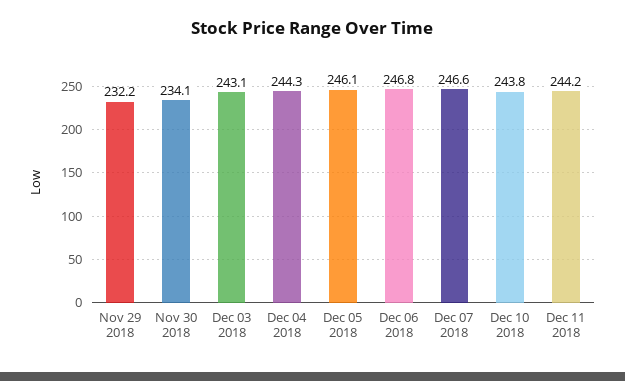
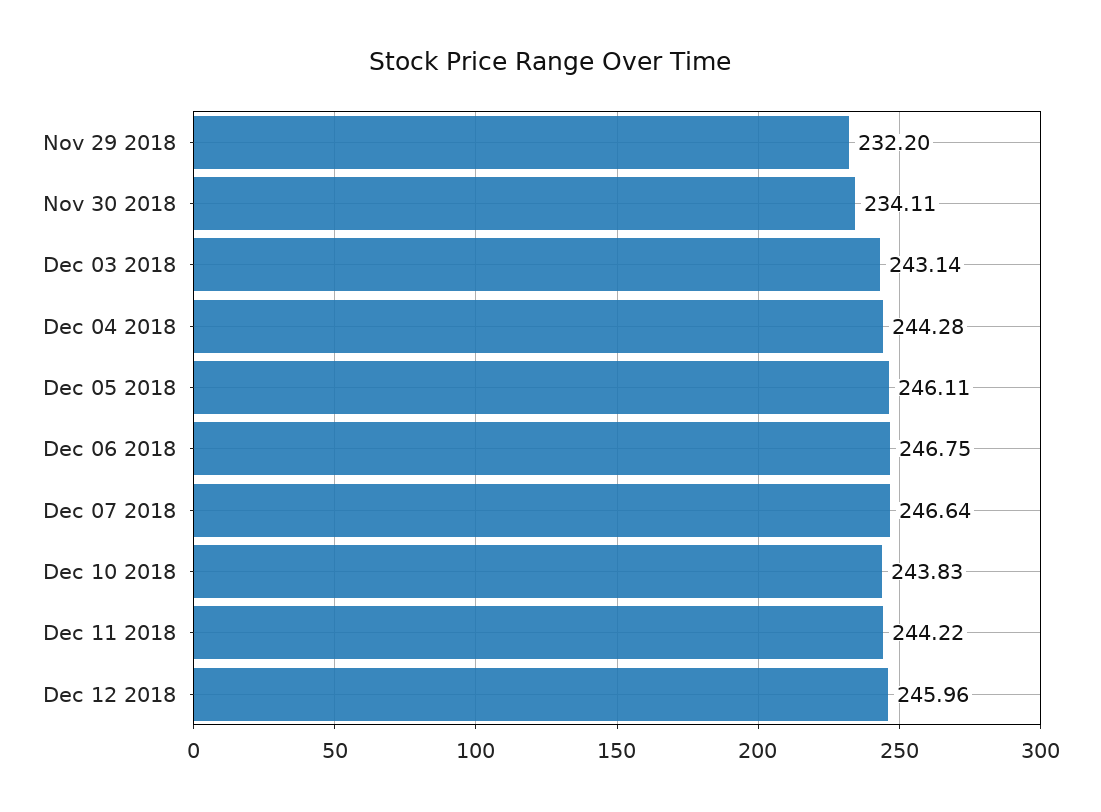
Dec 12 2018: none -> 245.96

